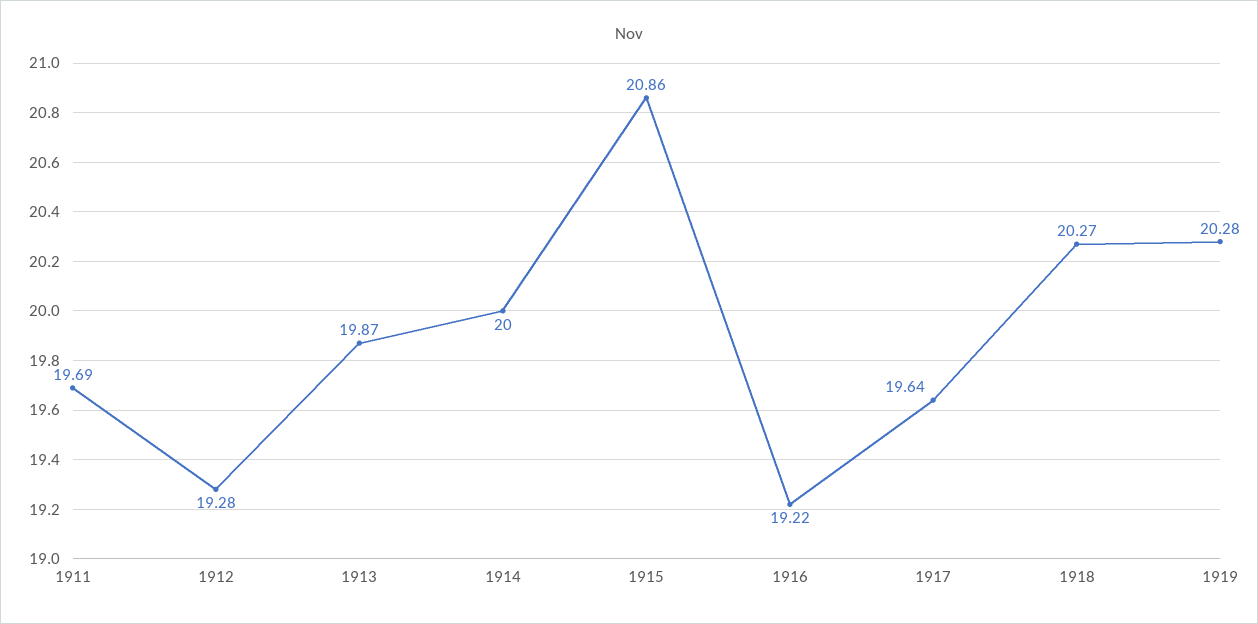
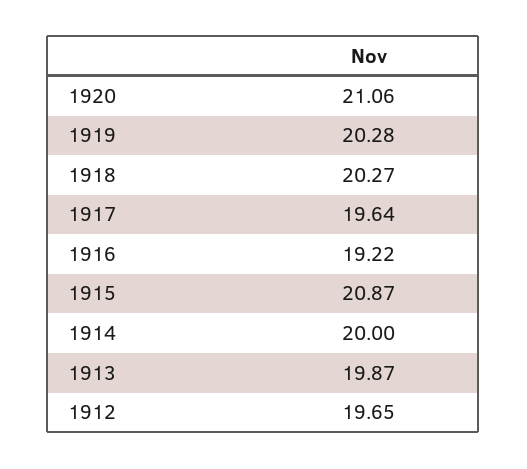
1911: 19.69 -> none
1912: 19.28 -> 19.65
1915: 20.86 -> 20.87
1920: none -> 21.06

